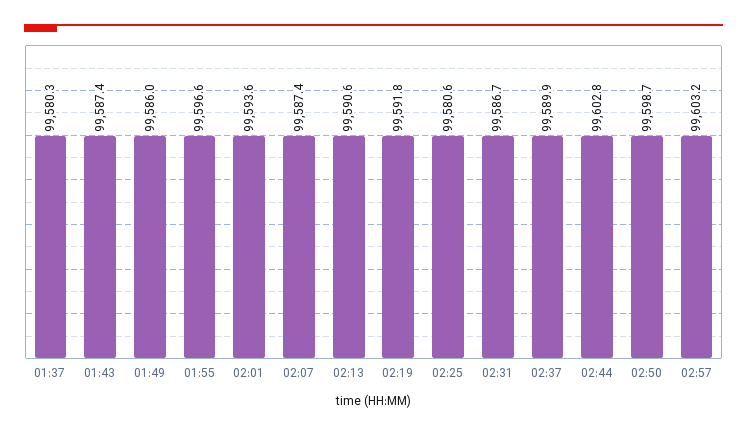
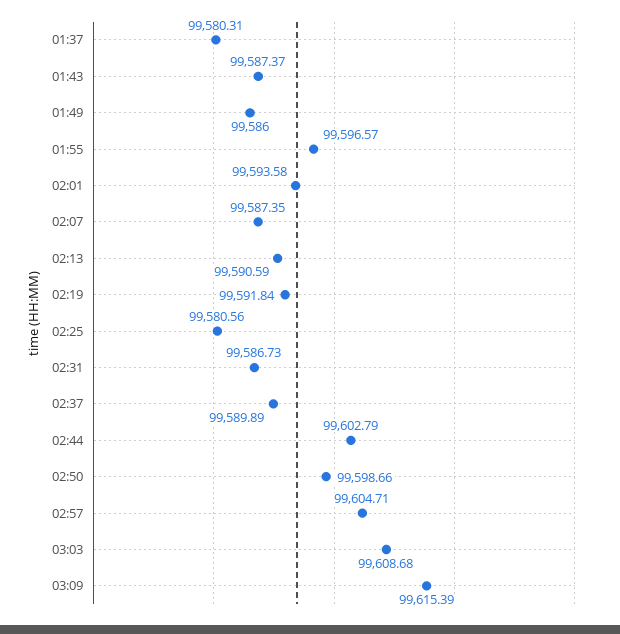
02:57: 99603.2 -> 99604.71
03:03: none -> 99608.68
03:09: none -> 99615.39

